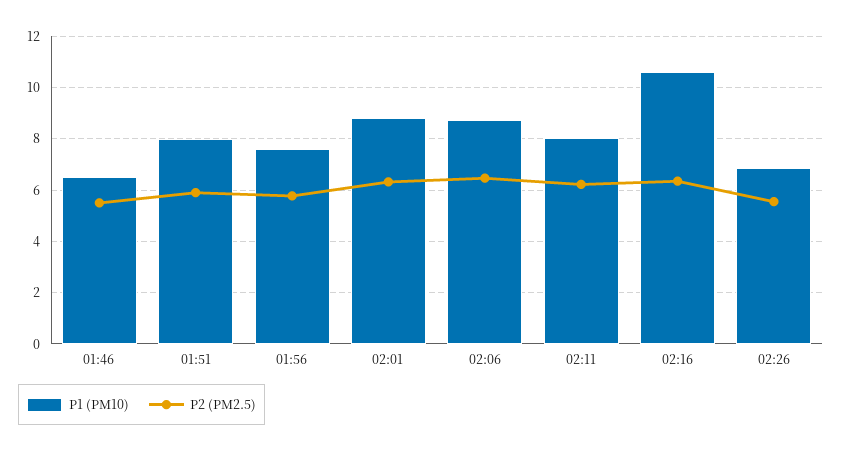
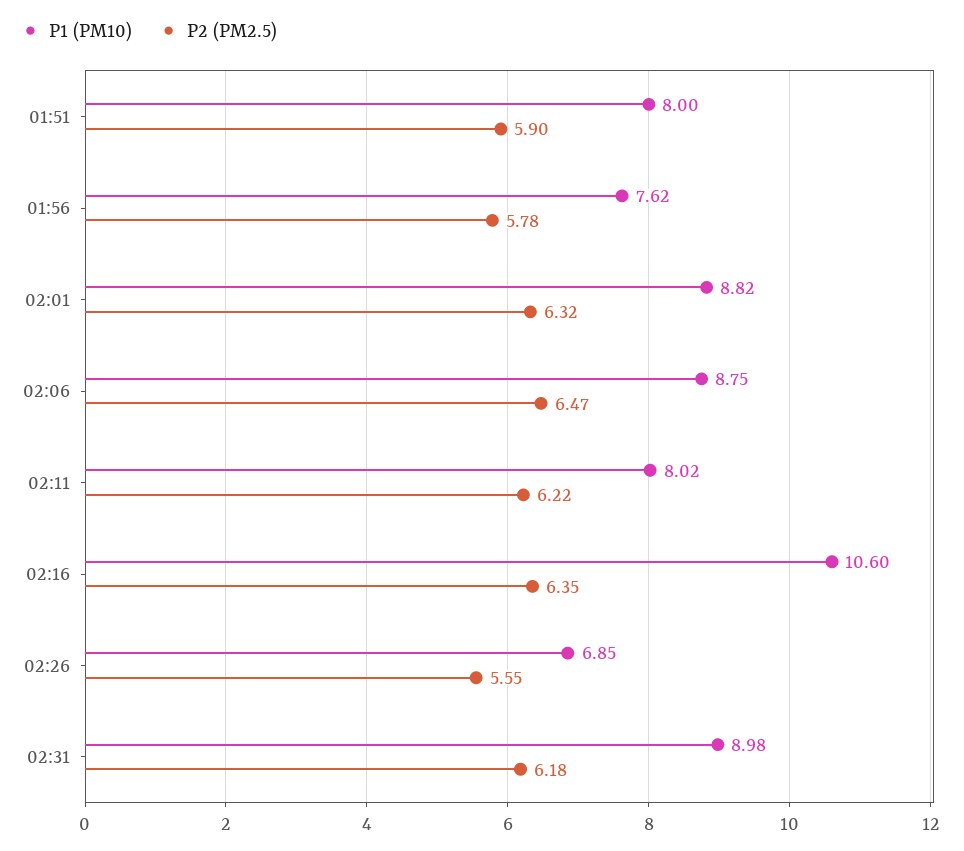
P1 (PM10), 01:46: 6.5 -> none
P2 (PM2.5), 01:46: 5.5 -> none
P1 (PM10), 02:31: none -> 8.98
P2 (PM2.5), 02:31: none -> 6.18

